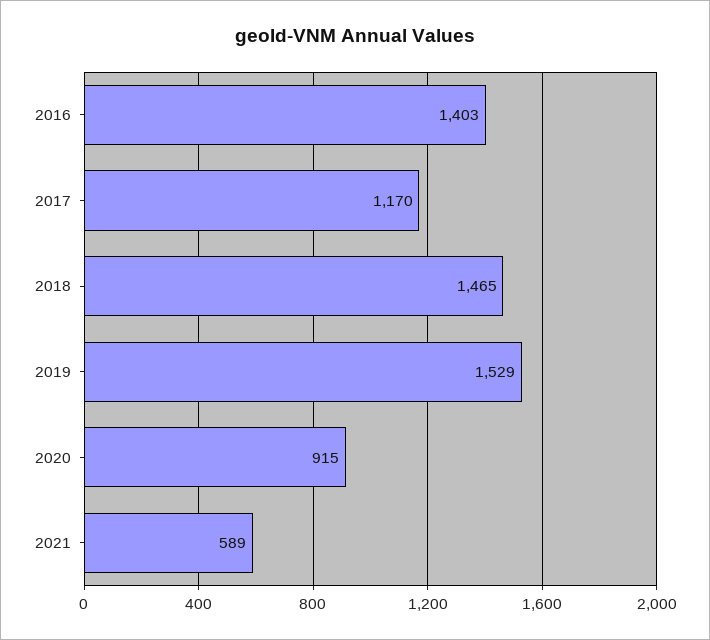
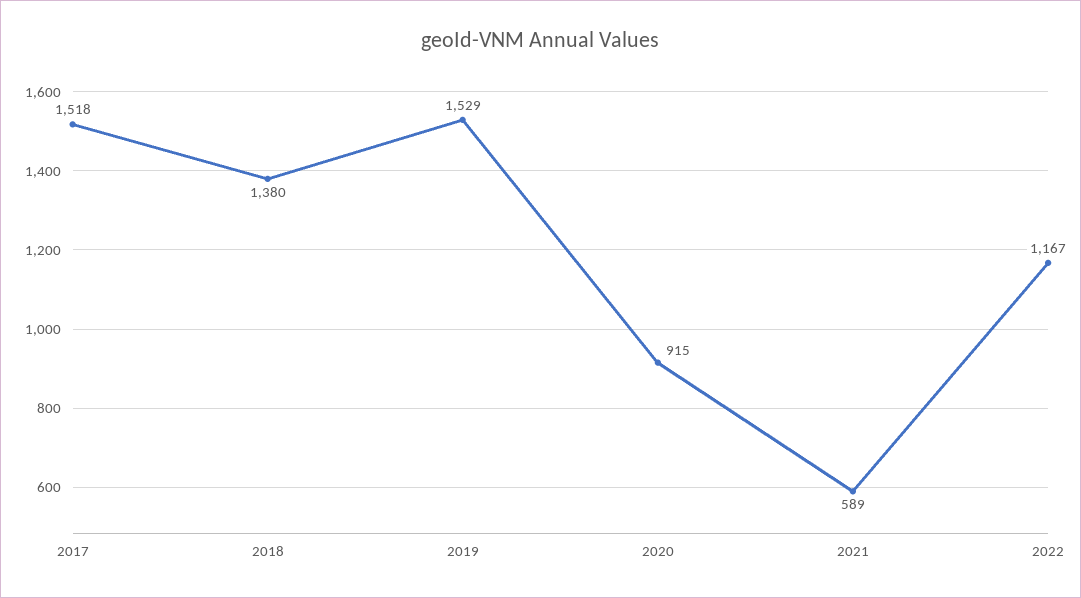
2016: 1403 -> none
2017: 1170 -> 1518
2018: 1465 -> 1380
2022: none -> 1167

